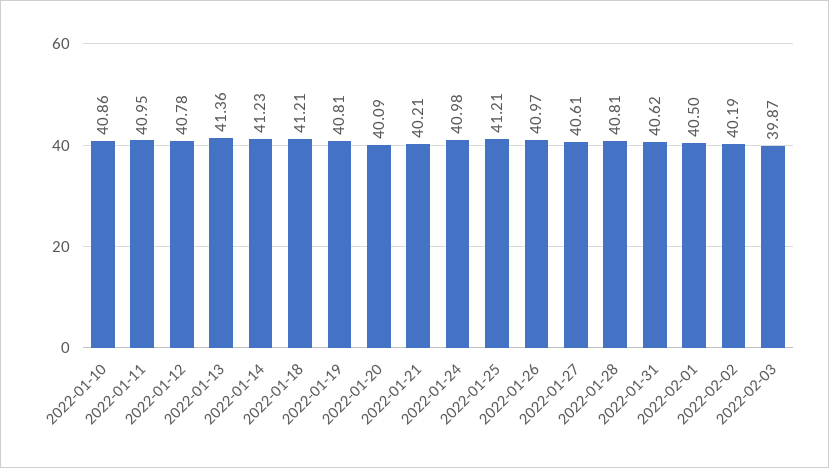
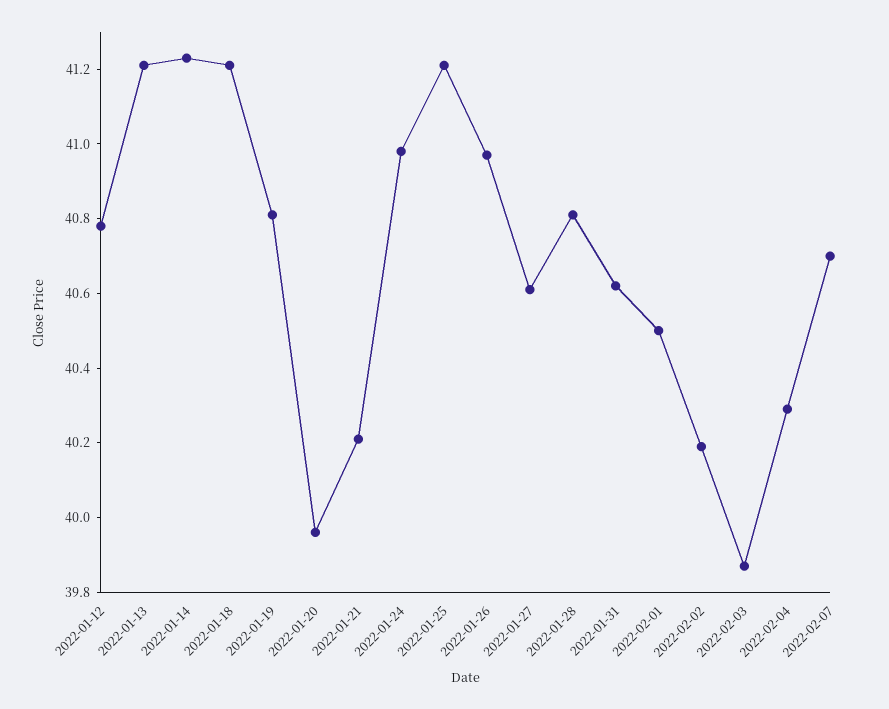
2022-01-10: 40.86 -> none
2022-01-11: 40.95 -> none
2022-01-13: 41.36 -> 41.2
2022-01-20: 40.09 -> 39.95
2022-02-04: none -> 40.3
2022-02-07: none -> 40.7

